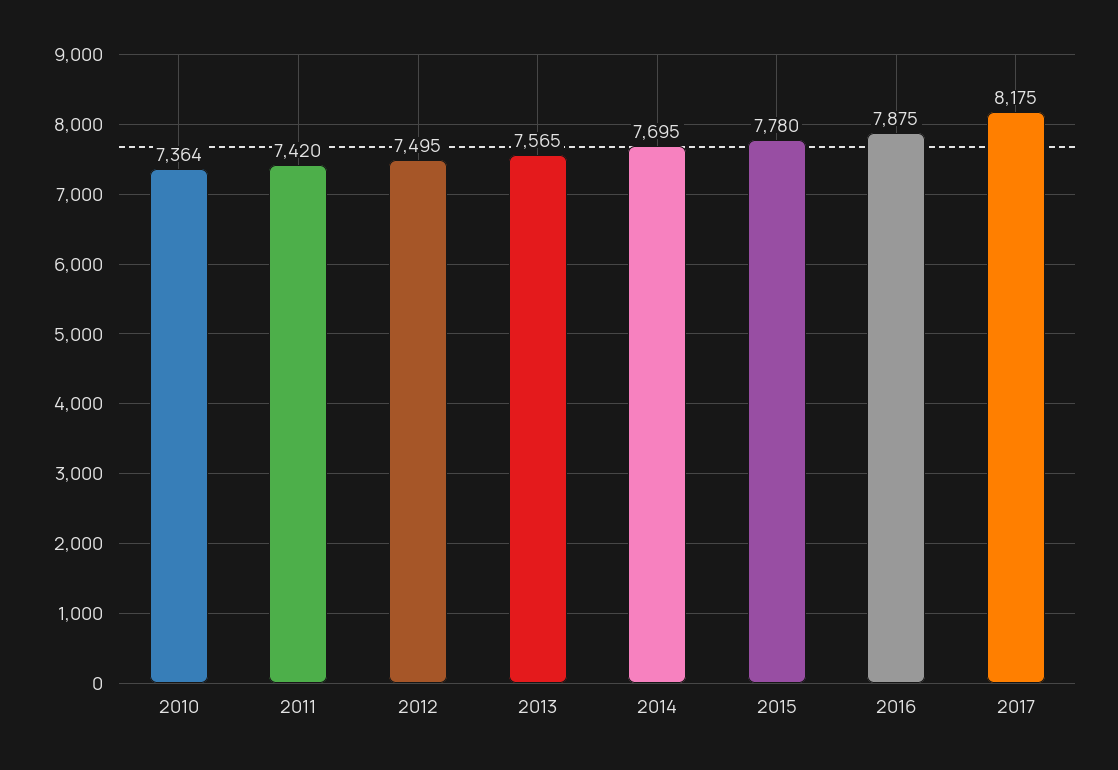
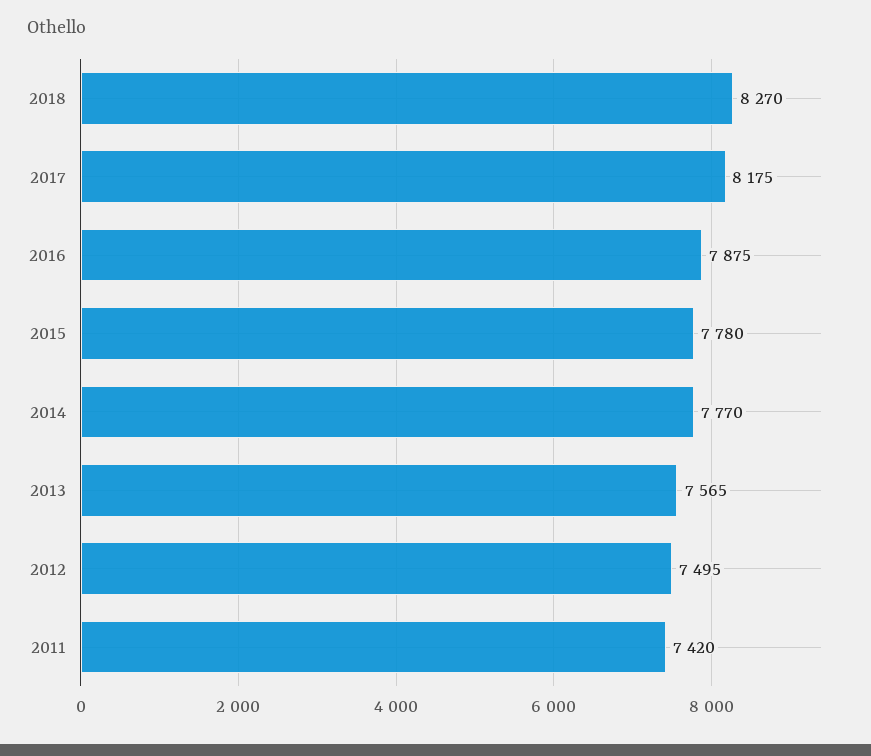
2010: 7364 -> none
2014: 7695 -> 7770
2018: none -> 8270

